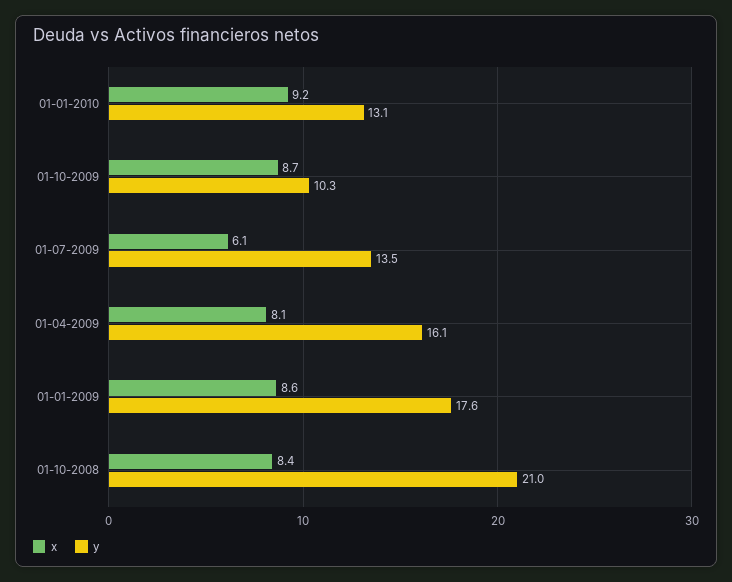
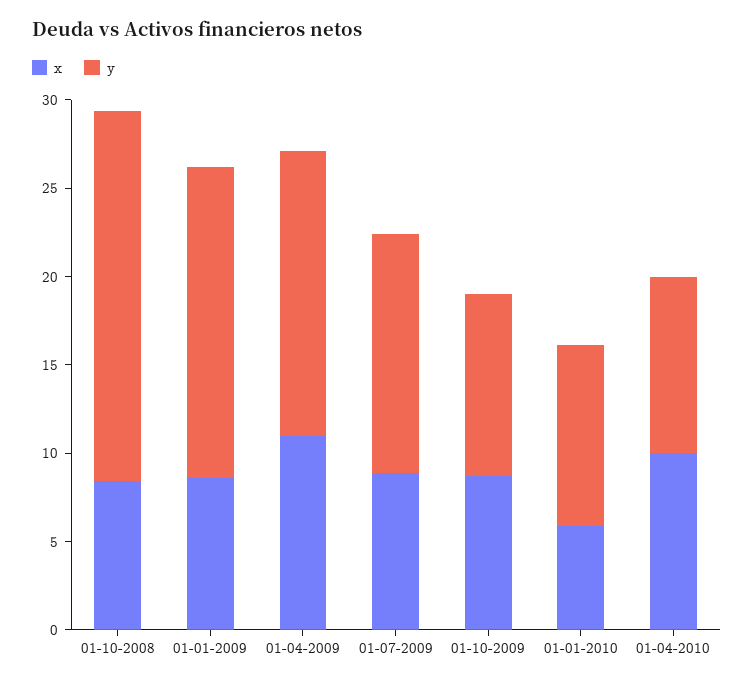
x, 01-01-2010: 9.2 -> 6
y, 01-01-2010: 13.1 -> 10
x, 01-07-2009: 6.1 -> 9
x, 01-04-2009: 8.1 -> 11
x, 01-04-2010: none -> 10
y, 01-04-2010: none -> 10

